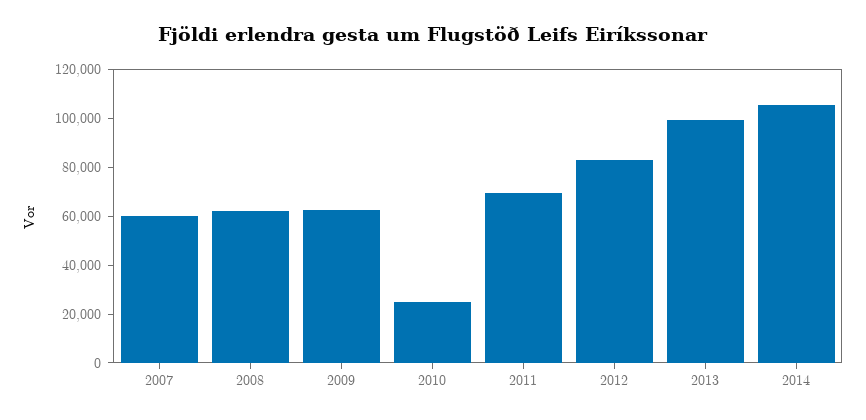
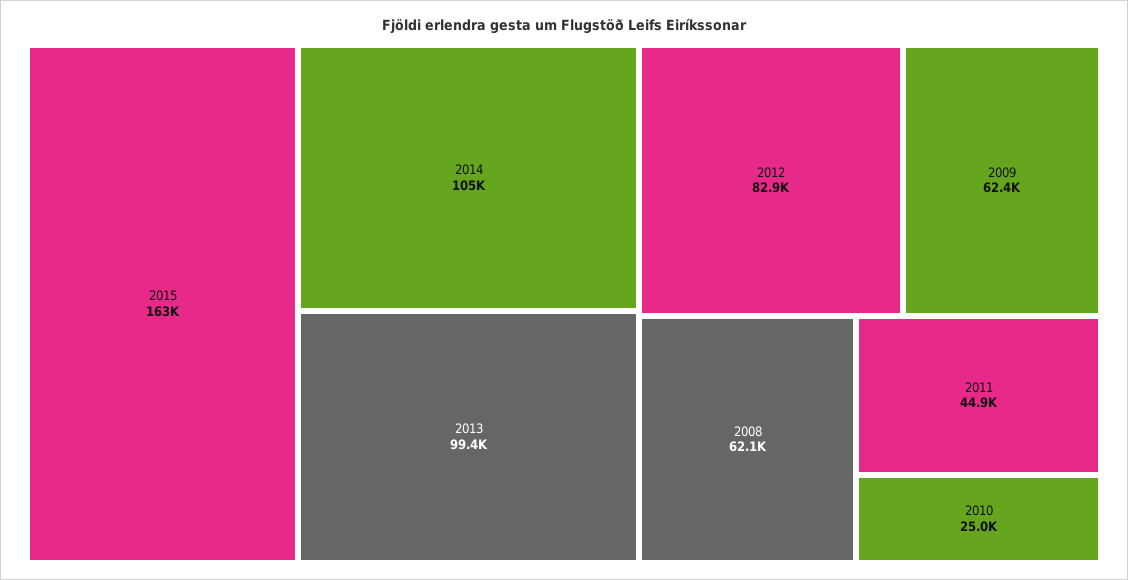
2007: 60000 -> none
2011: 70000 -> 44900
2015: none -> 163000

